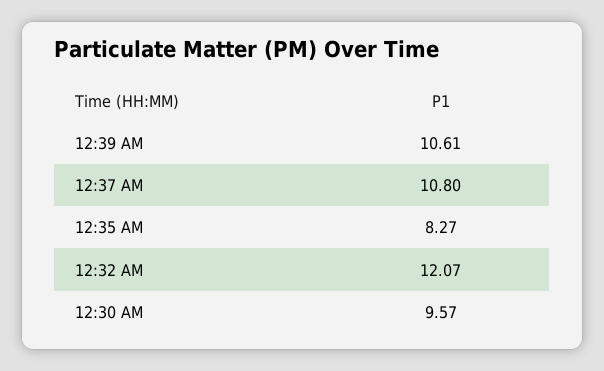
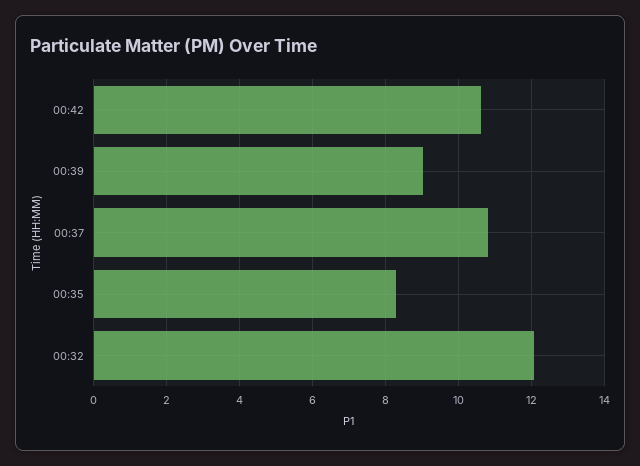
12:39 AM: 10.61 -> 9
12:30 AM: 9.57 -> none
00:42: none -> 10.6

